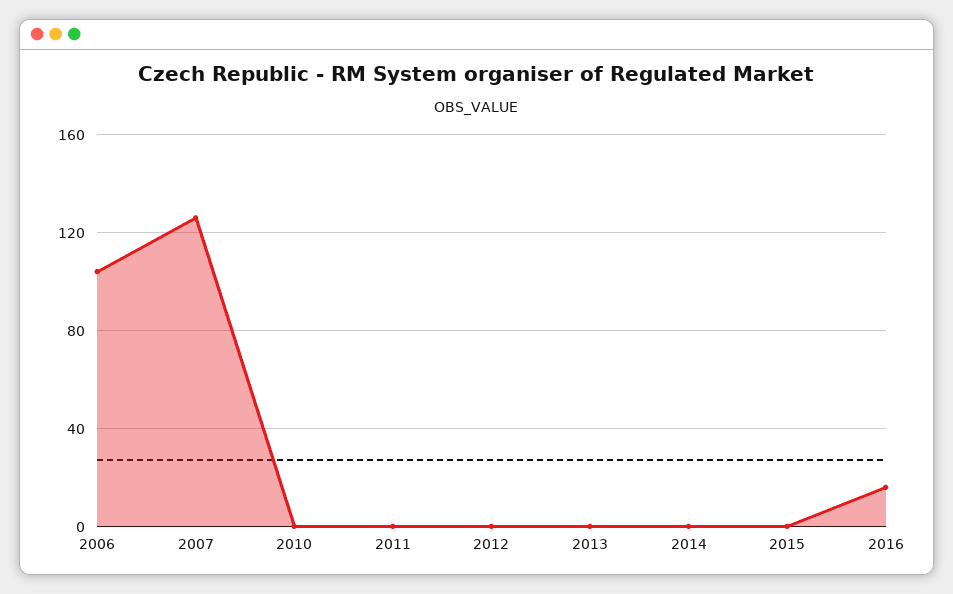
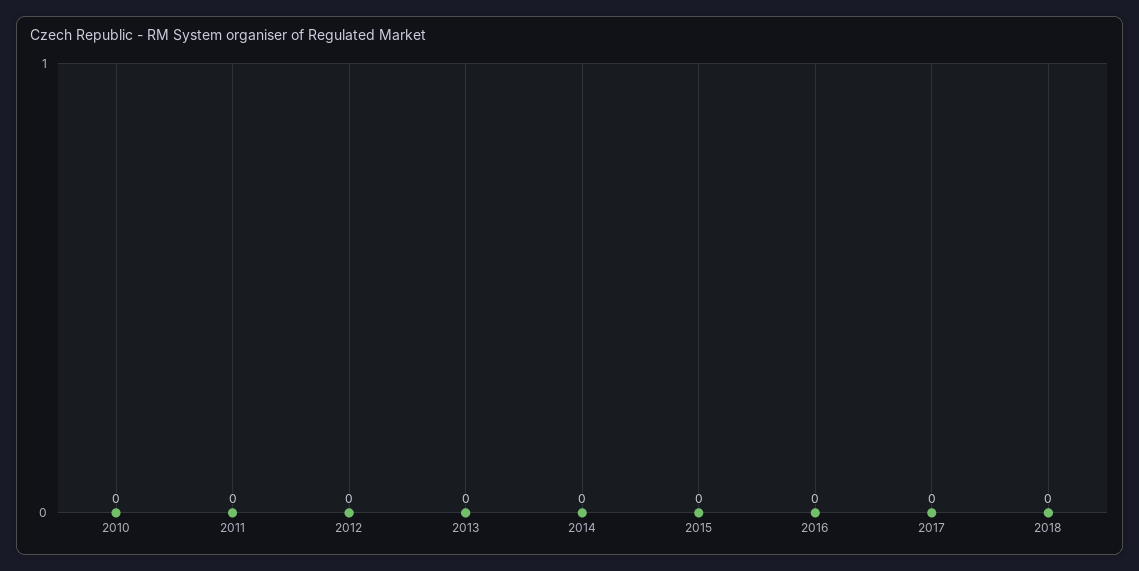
2006: 105 -> none
2007: 125 -> none
2016: 15 -> 0
2017: none -> 0
2018: none -> 0

